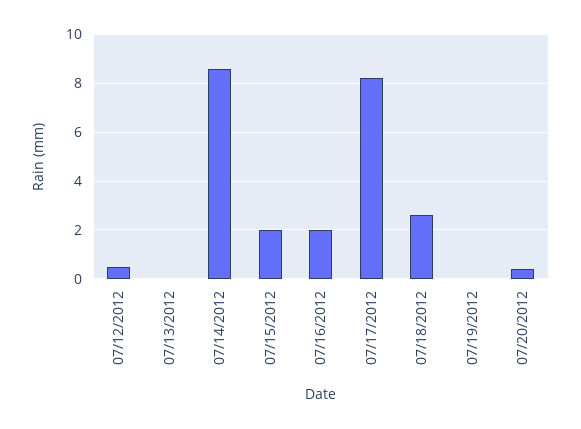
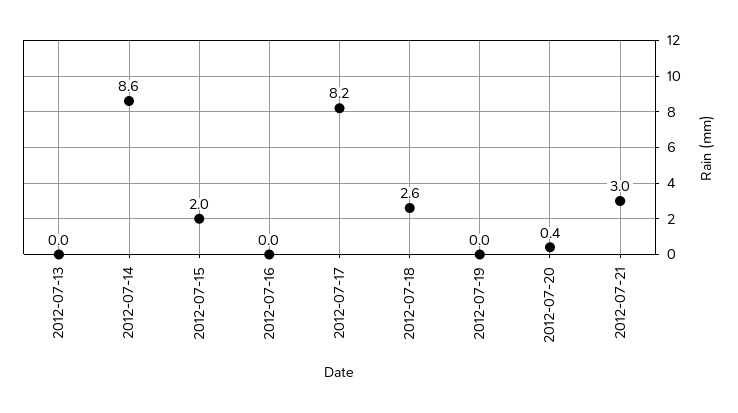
07/12/2012: 0.5 -> none
07/16/2012: 2 -> 0
2012-07-21: none -> 3

